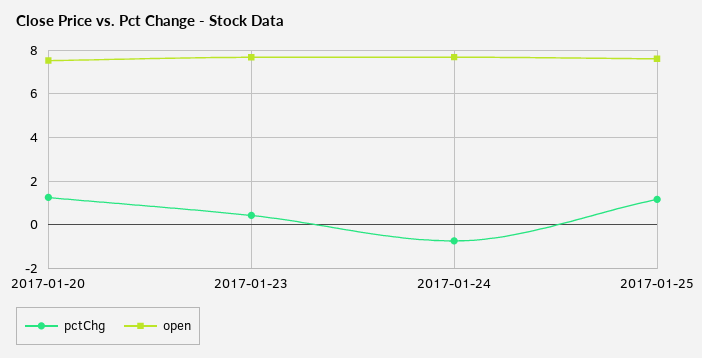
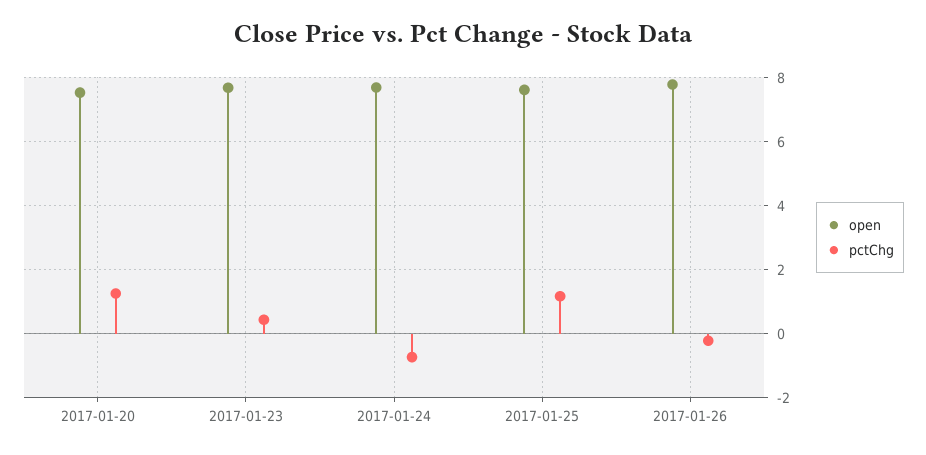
open, 2017-01-26: none -> 7.8
pctChg, 2017-01-26: none -> -0.2

